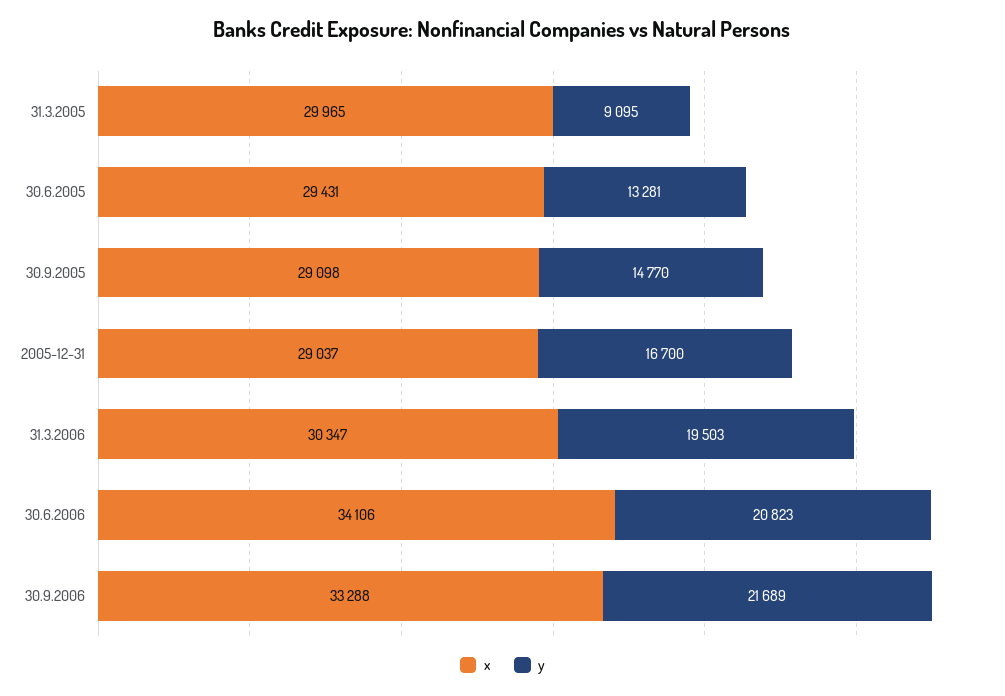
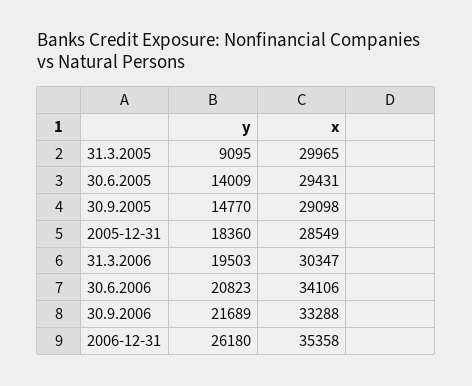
y, 30.6.2005: 13281 -> 14009
x, 2005-12-31: 29037 -> 28549
y, 2005-12-31: 16700 -> 18360
y, 2006-12-31: none -> 26180
x, 2006-12-31: none -> 35358

